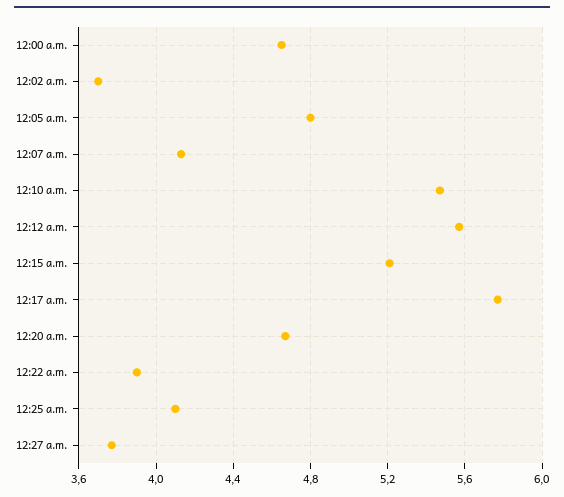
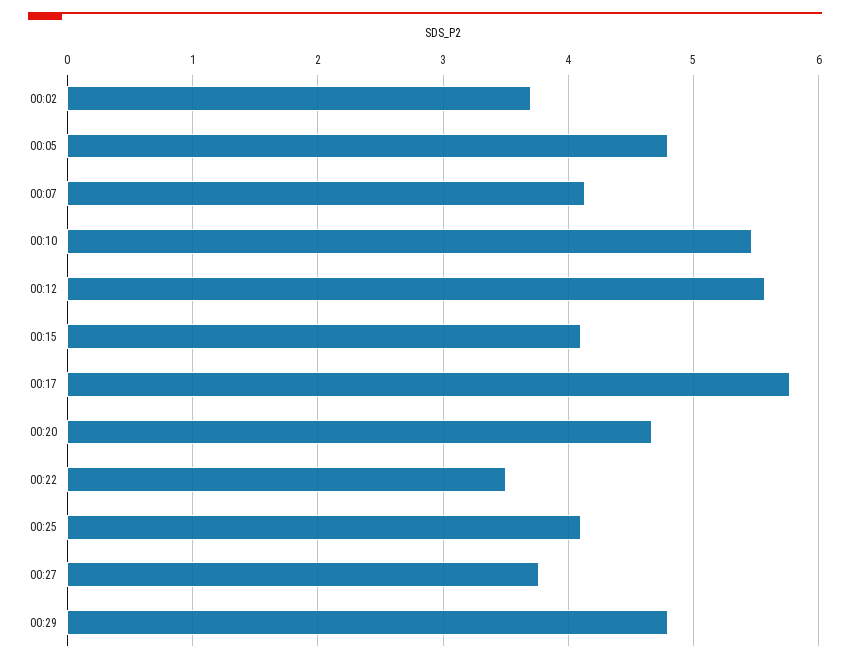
12:00 a.m.: 4.65 -> none
12:15 a.m.: 5.2 -> 4.1
12:22 a.m.: 3.9 -> 3.5
00:29: none -> 4.8

